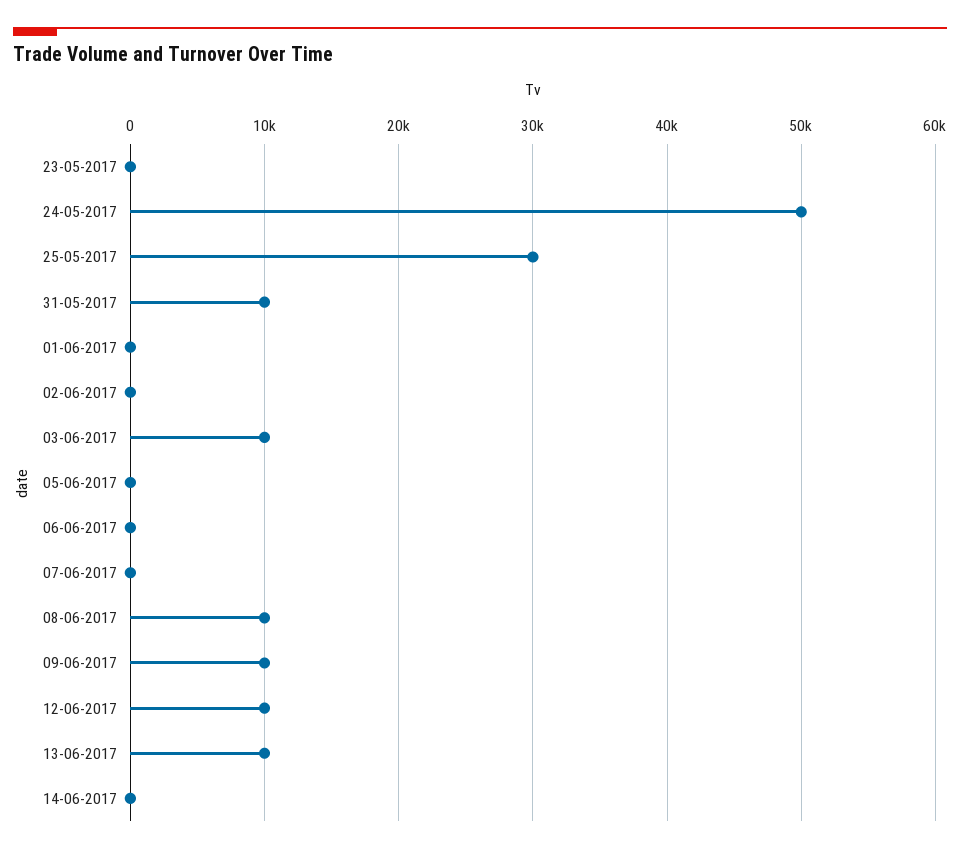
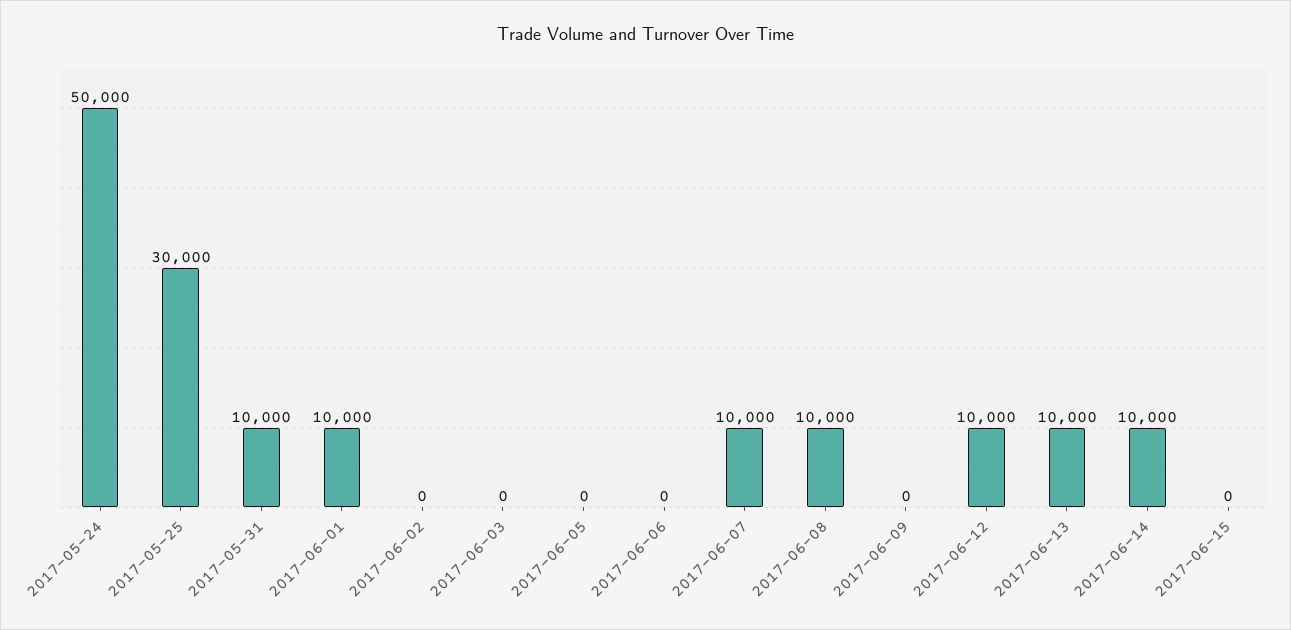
23-05-2017: 0 -> none
01-06-2017: 0 -> 10000
03-06-2017: 10000 -> 0
07-06-2017: 0 -> 10000
09-06-2017: 10000 -> 0
14-06-2017: 0 -> 10000
2017-06-15: none -> 0

